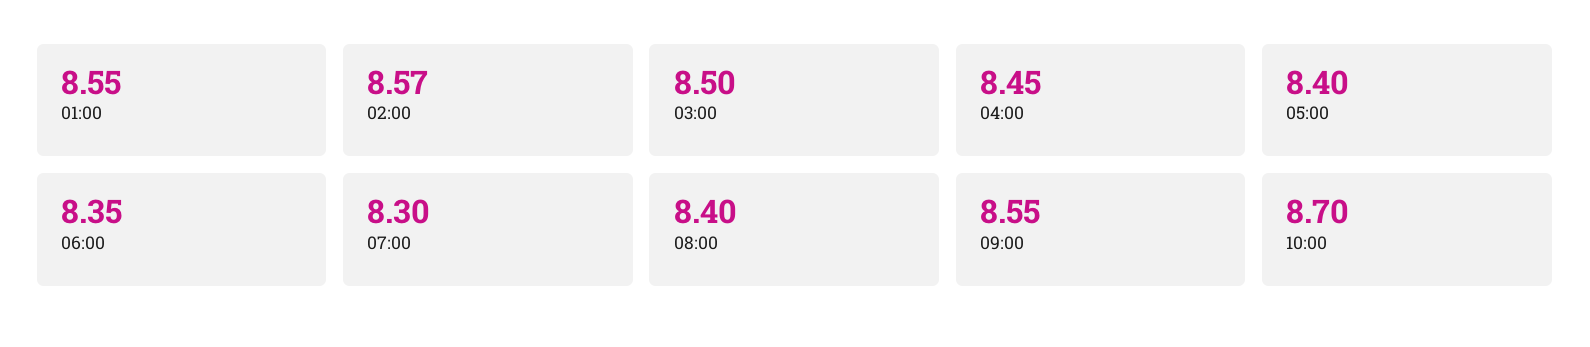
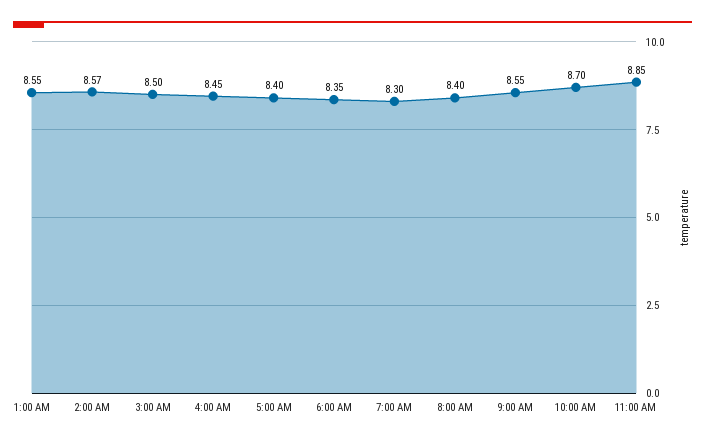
11:00 AM: none -> 8.85

